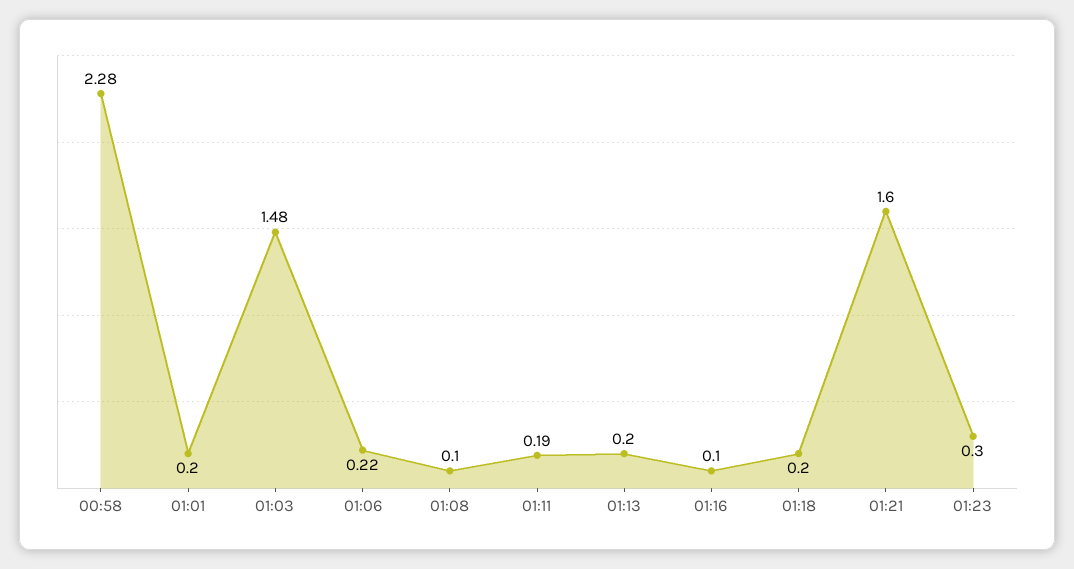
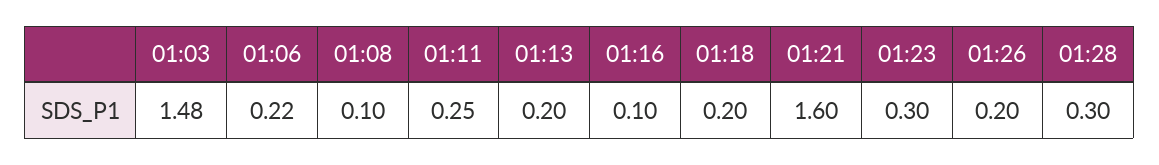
00:58: 2.28 -> none
01:01: 0.2 -> none
01:11: 0.19 -> 0.25
01:26: none -> 0.2
01:28: none -> 0.3

